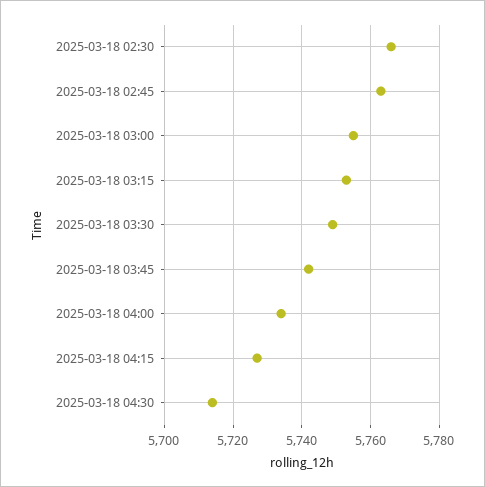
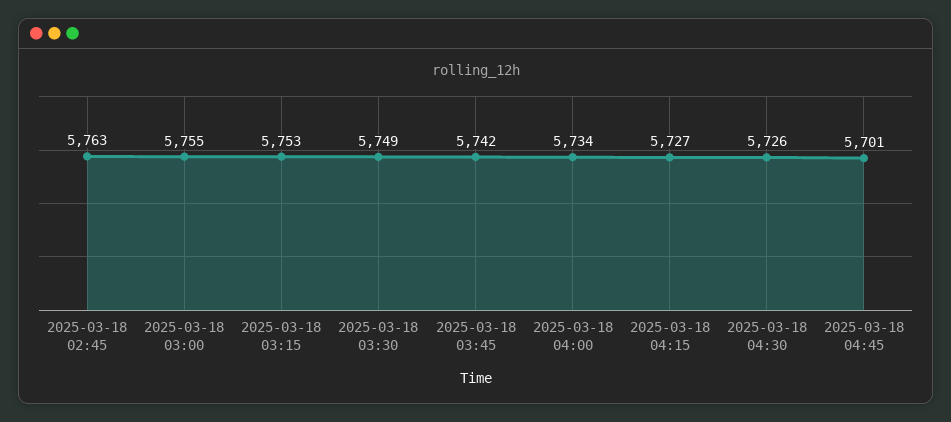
2025-03-18 02:30: 5765 -> none
2025-03-18 04:30: 5715 -> 5726
2025-03-18 04:45: none -> 5701

